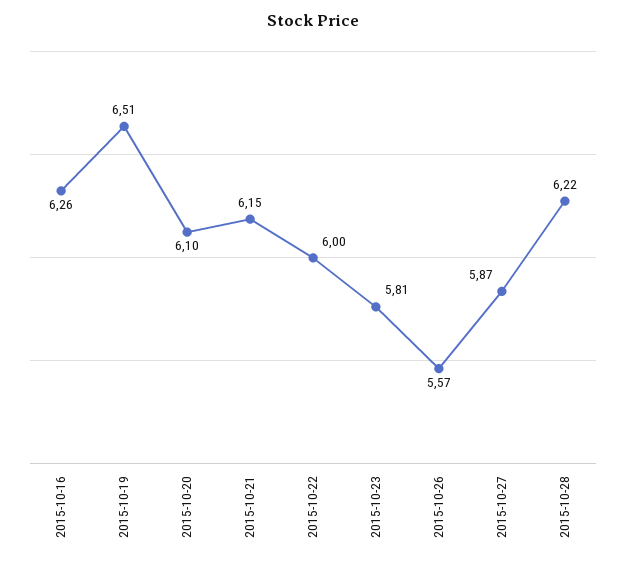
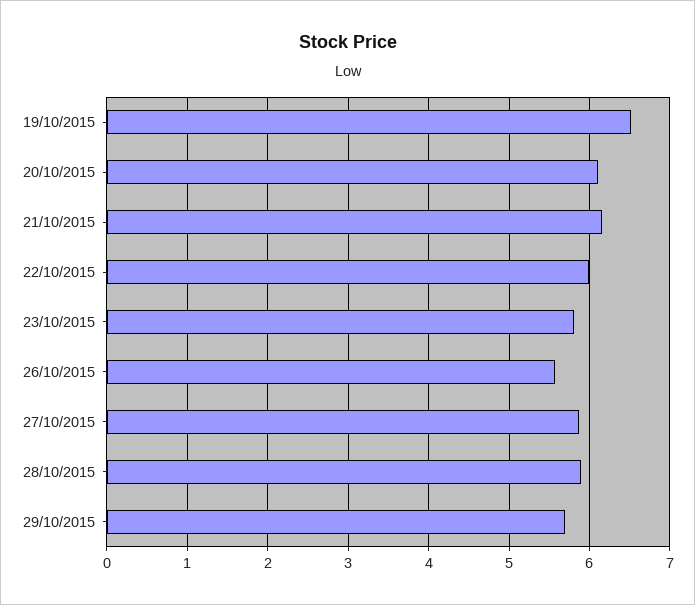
2015-10-16: 6.26 -> none
2015-10-28: 6.22 -> 5.9
29/10/2015: none -> 5.7

